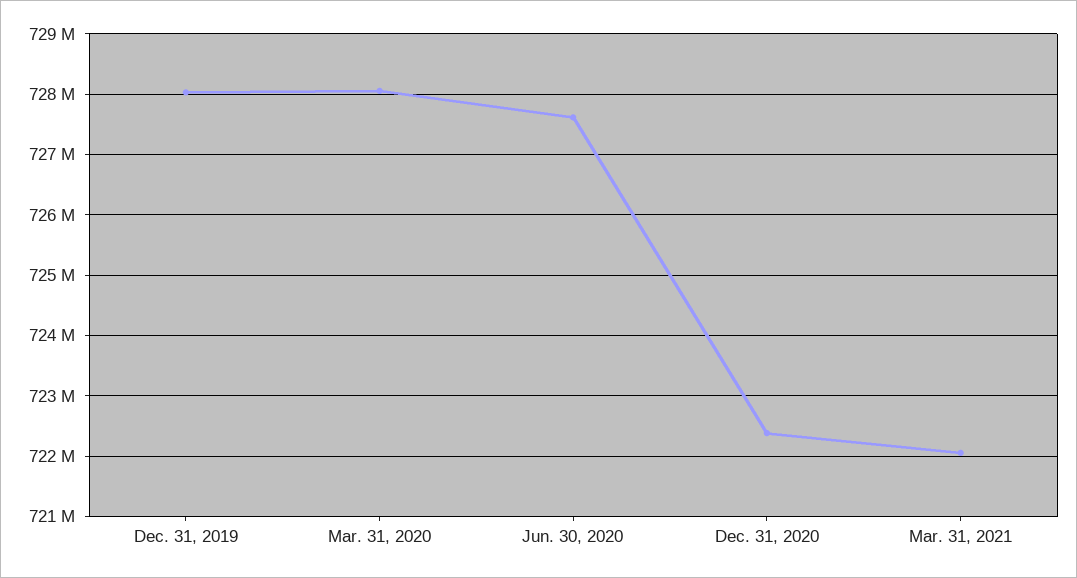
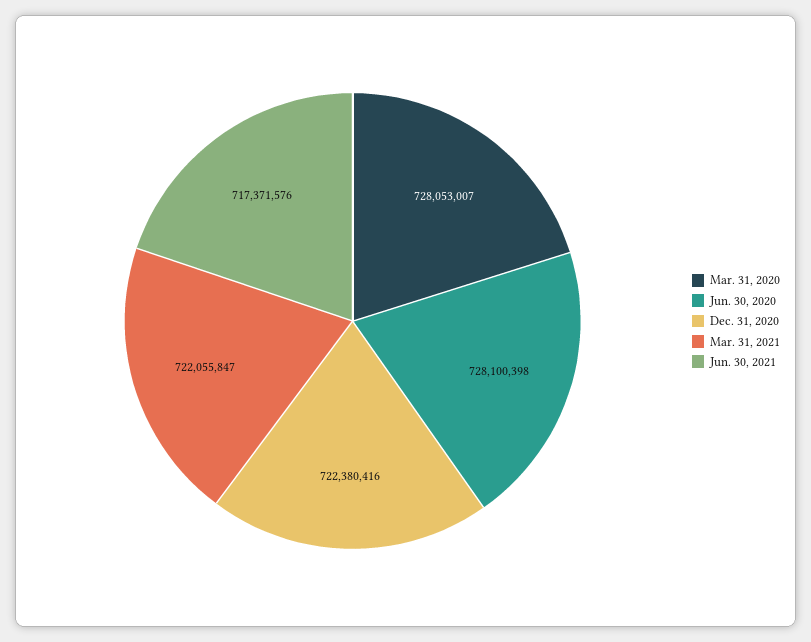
Dec. 31, 2019: 728000000 -> none
Jun. 30, 2020: 727600000 -> 728100398
Jun. 30, 2021: none -> 717371576

